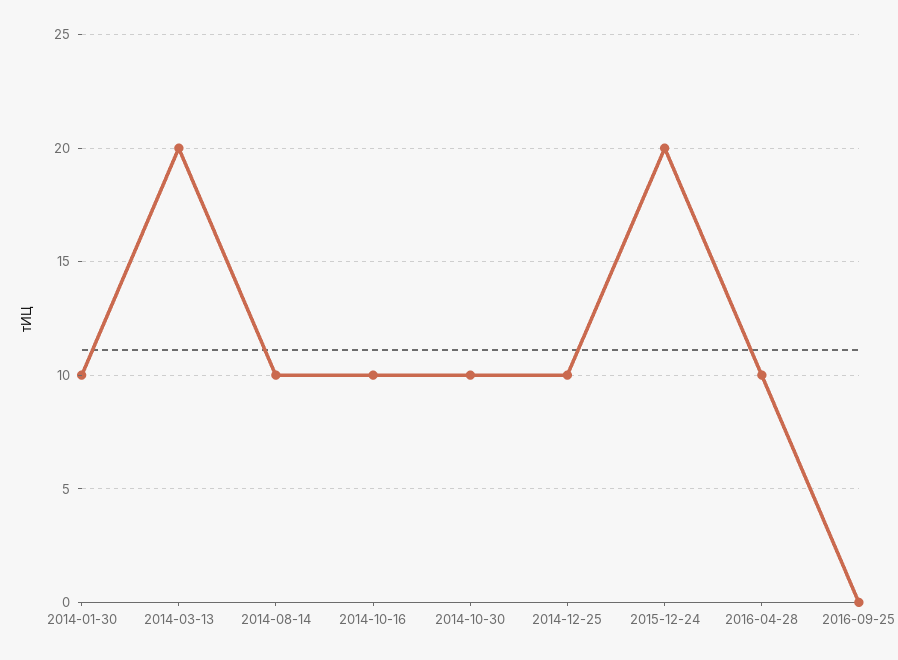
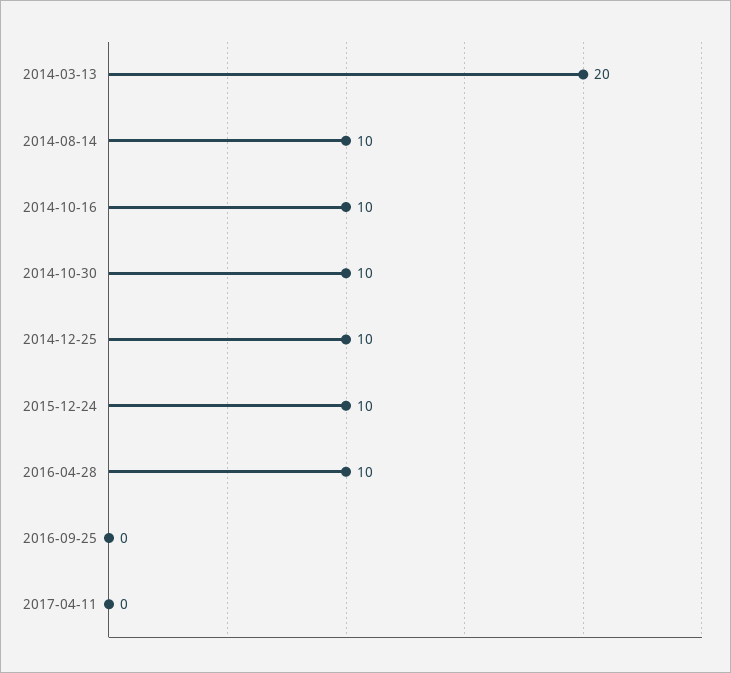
2014-01-30: 10 -> none
2015-12-24: 20 -> 10
2017-04-11: none -> 0

